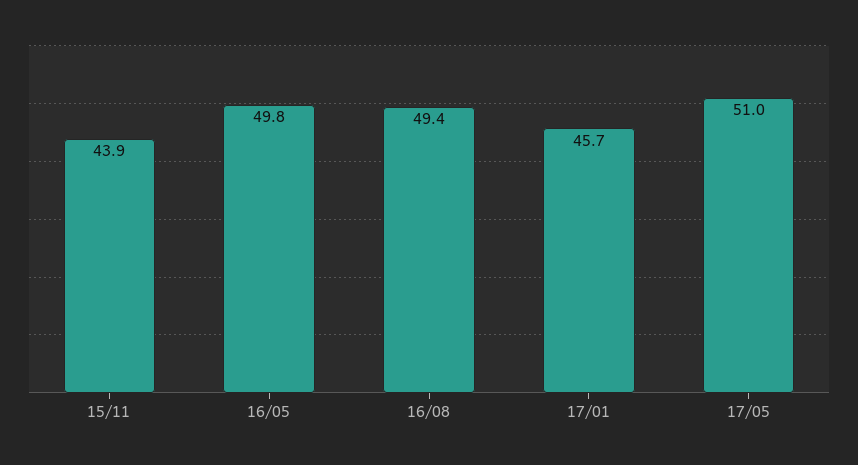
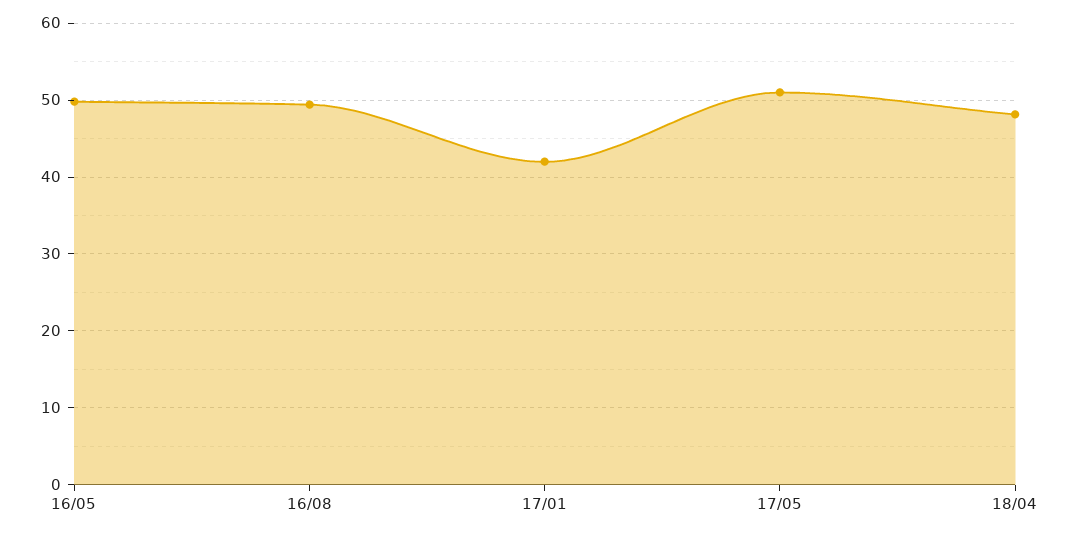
15/11: 43.9 -> none
17/01: 45.7 -> 42
18/04: none -> 48

